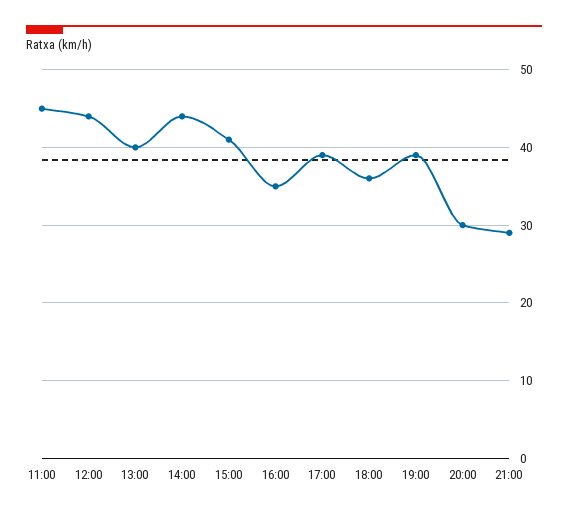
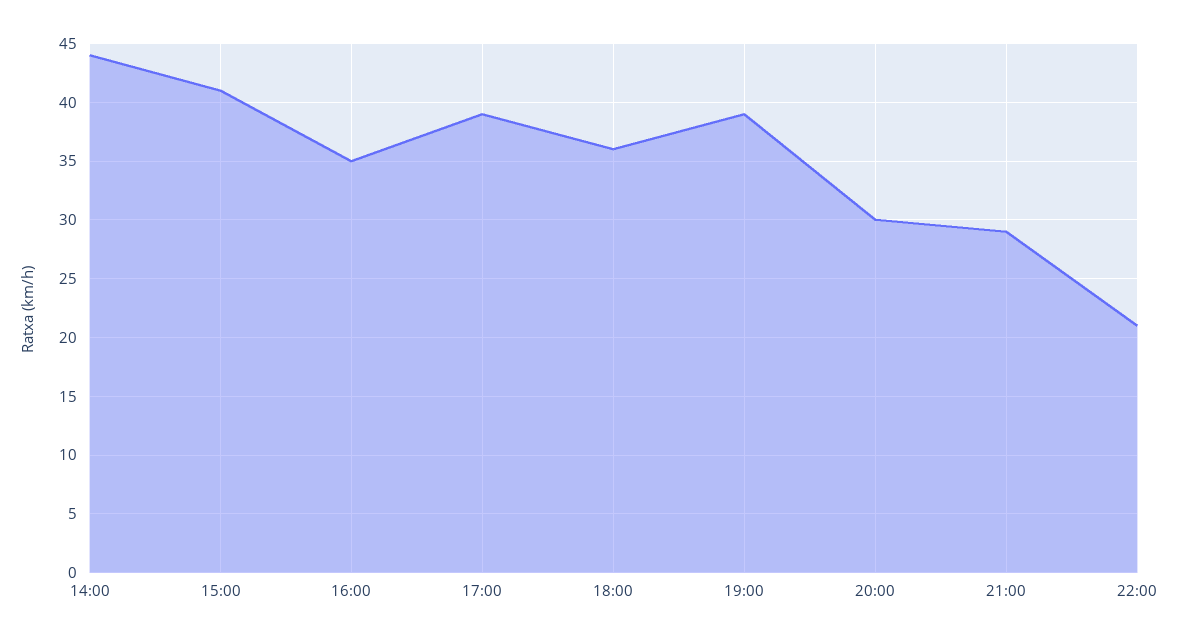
11:00: 45 -> none
12:00: 44 -> none
13:00: 40 -> none
22:00: none -> 21

